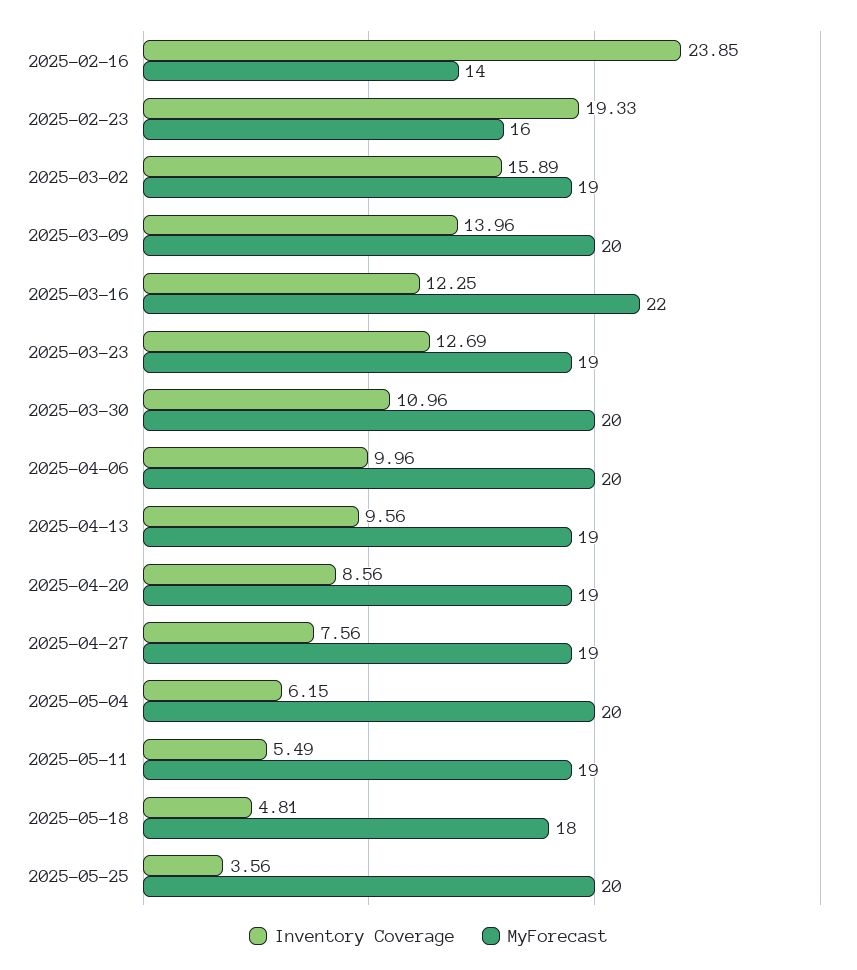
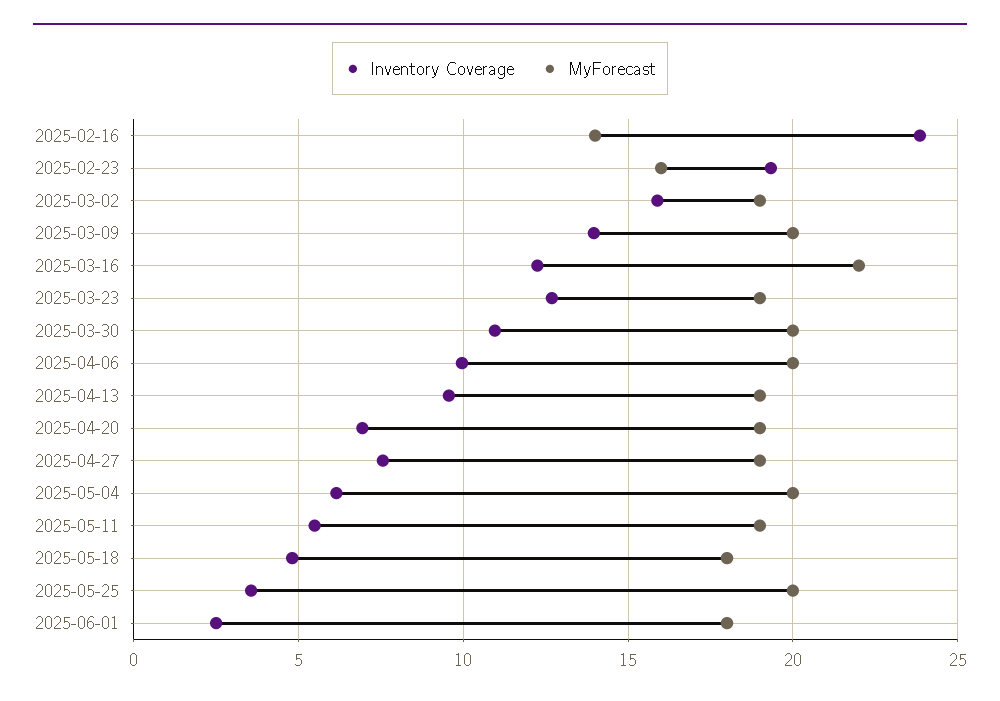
Inventory Coverage, 2025-04-20: 8.56 -> 7
Inventory Coverage, 2025-06-01: none -> 2.5
MyForecast, 2025-06-01: none -> 18

